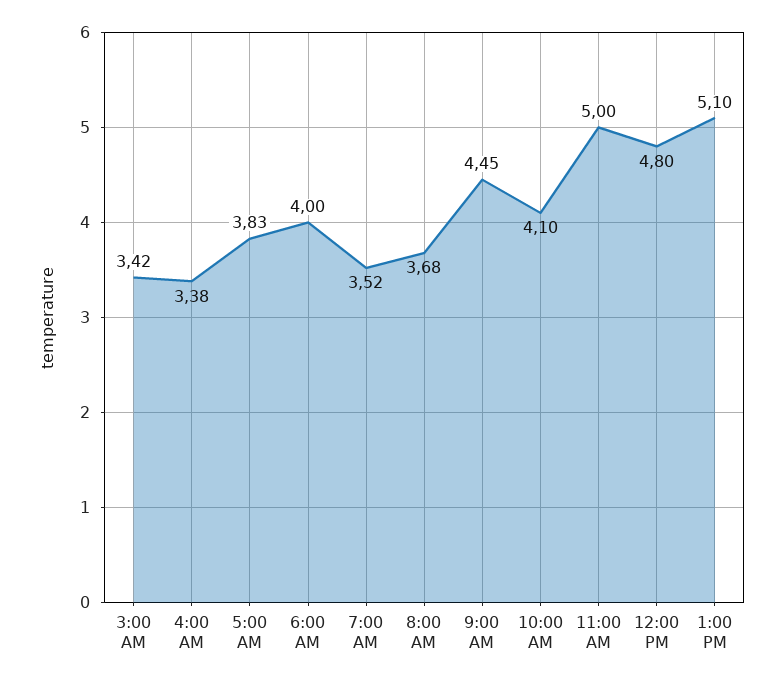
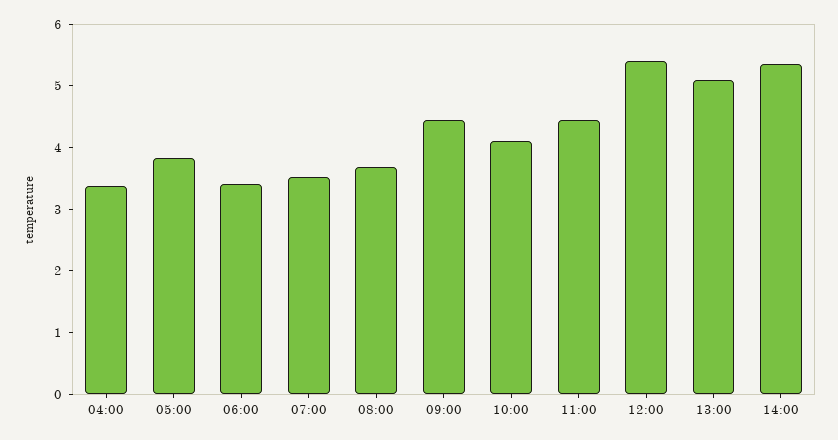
3:00 AM: 3.42 -> none
6:00 AM: 4 -> 3.4
11:00 AM: 5 -> 4.4
12:00 PM: 4.8 -> 5.4
14:00: none -> 5.4

